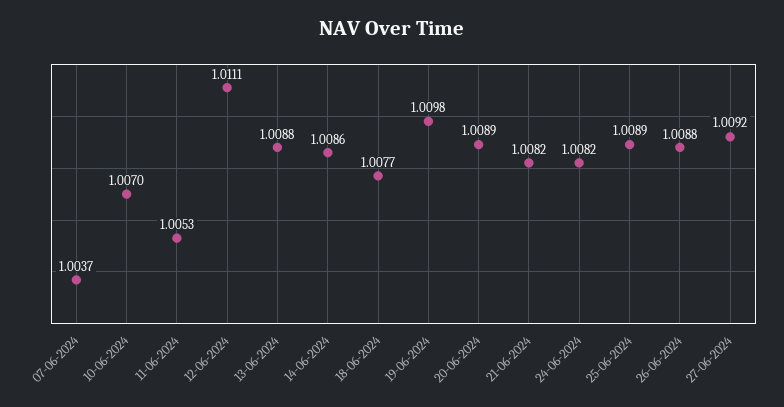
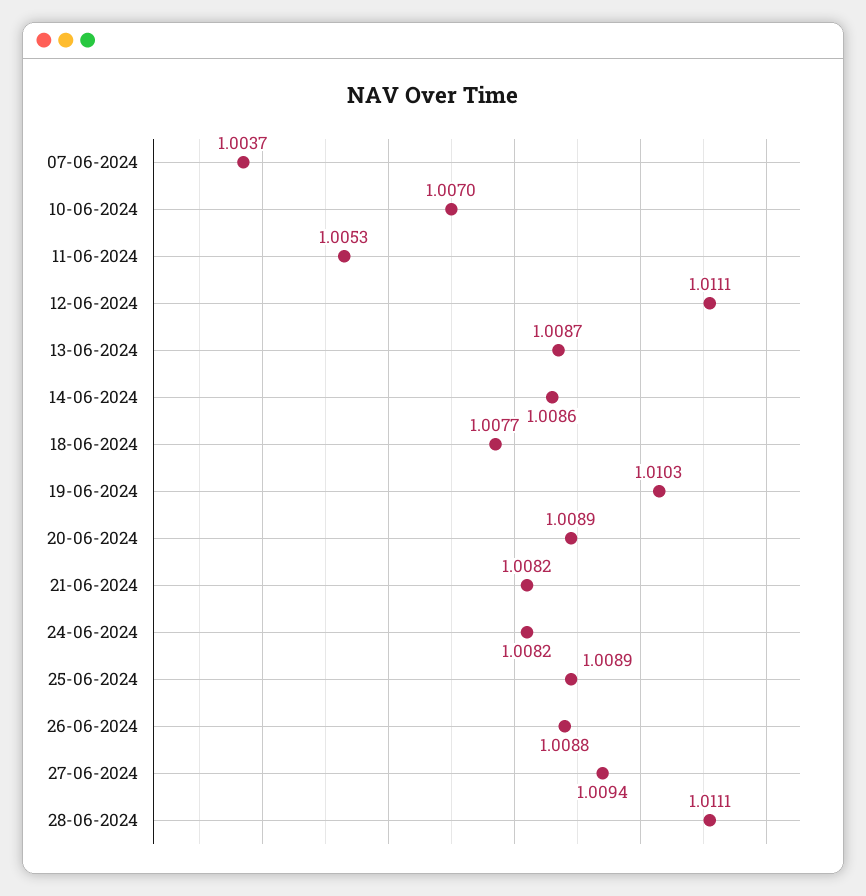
13-06-2024: 1.0088 -> 1.0087
19-06-2024: 1.0098 -> 1.0103
27-06-2024: 1.0092 -> 1.0094
28-06-2024: none -> 1.0111

